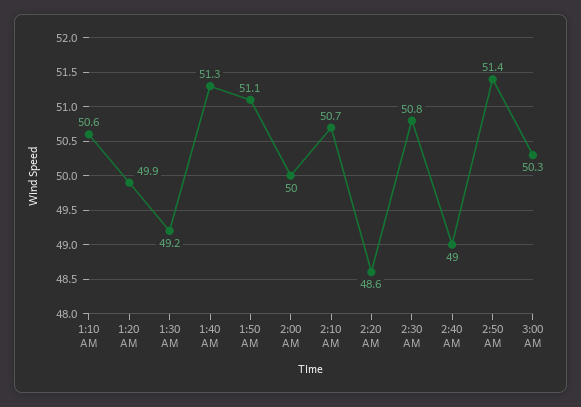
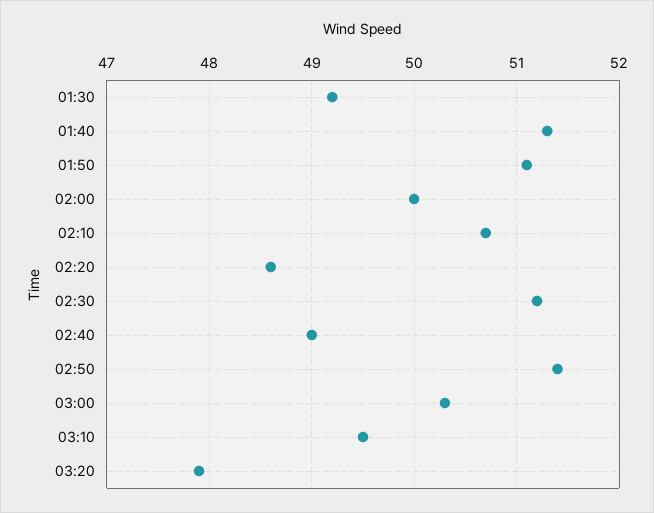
1:10 AM: 50.6 -> none
1:20 AM: 49.9 -> none
2:30 AM: 50.8 -> 51.2
03:10: none -> 49.5
03:20: none -> 47.9

